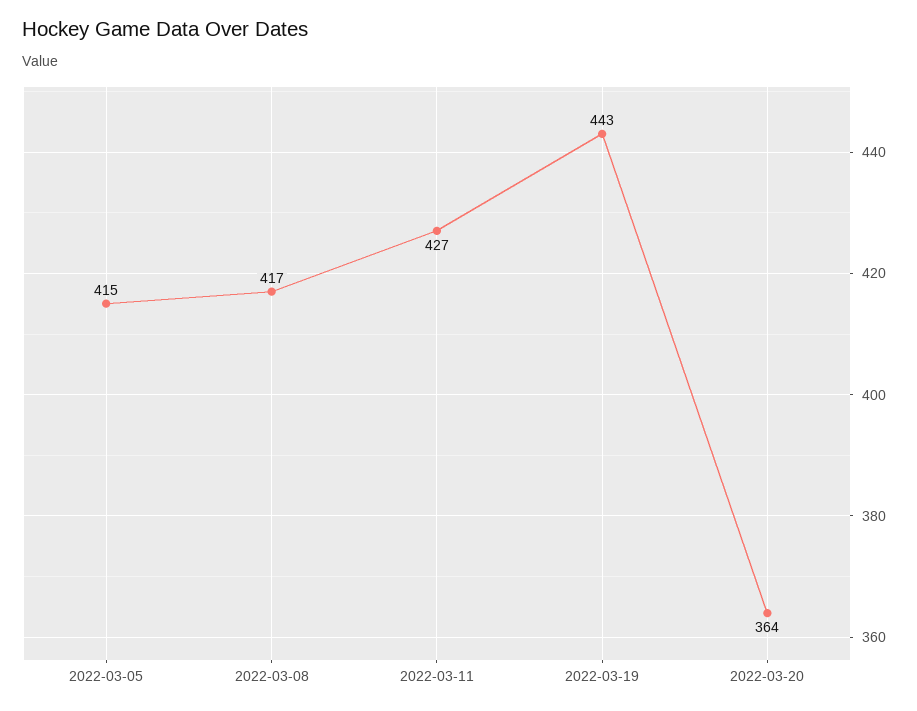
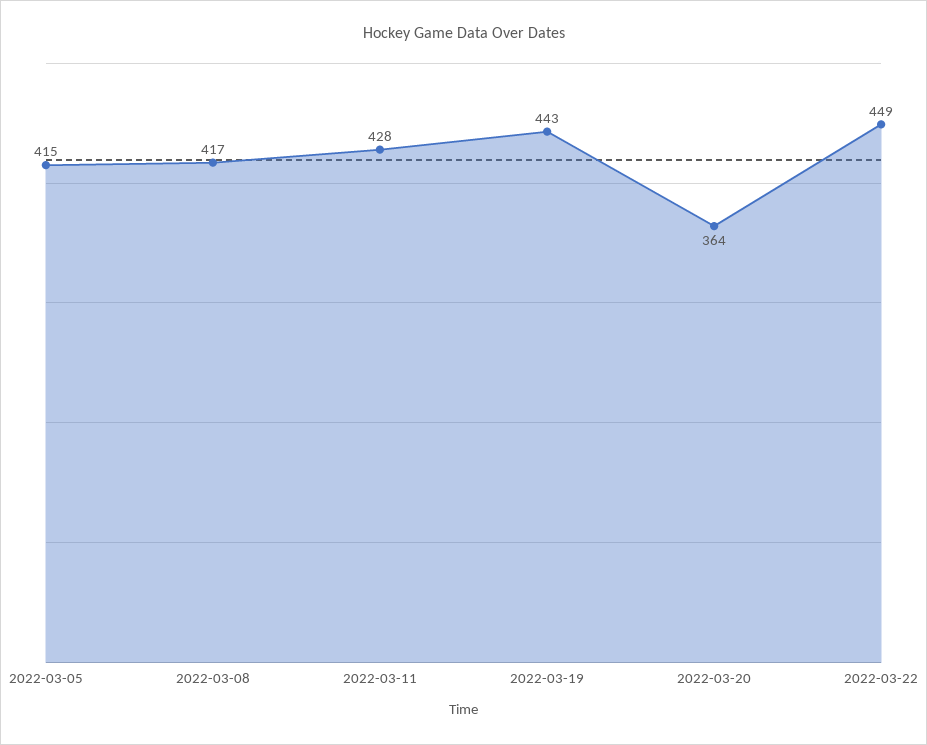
2022-03-11: 427 -> 428
2022-03-22: none -> 449

